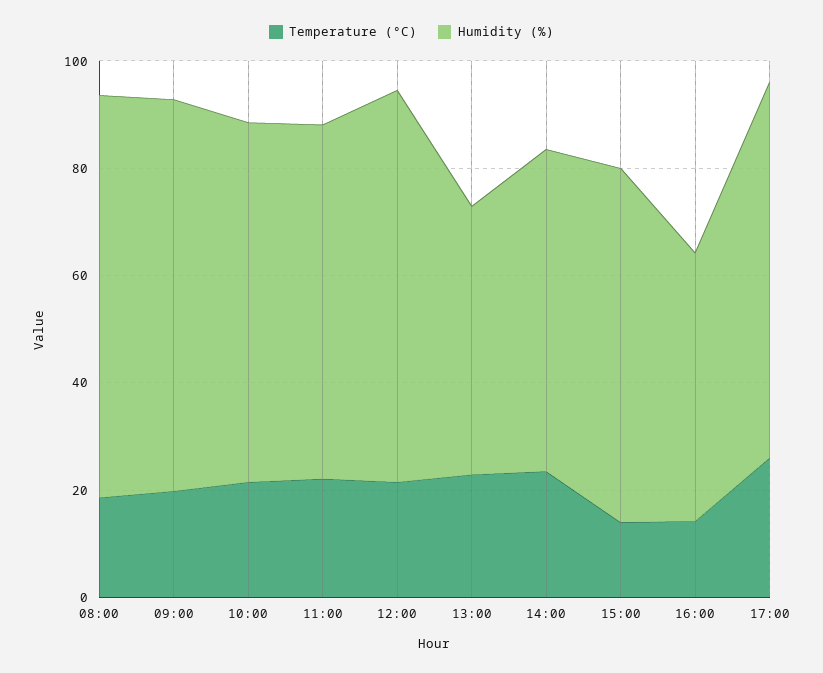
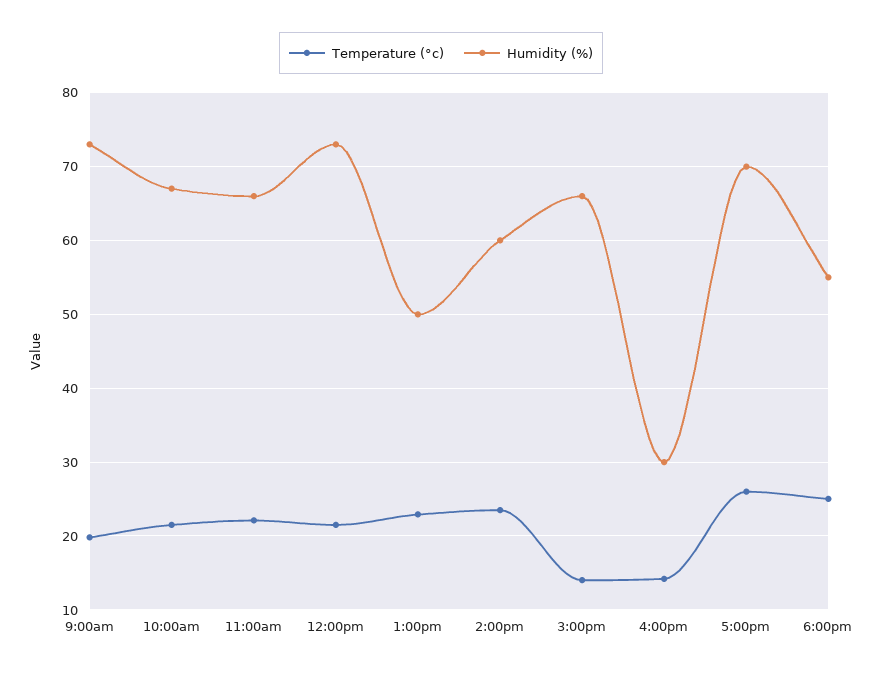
Temperature (°C), 08:00: 20 -> none
Humidity (%), 08:00: 75 -> none
Humidity (%), 16:00: 50 -> 30
Temperature (°C), 6:00pm: none -> 25
Humidity (%), 6:00pm: none -> 55

